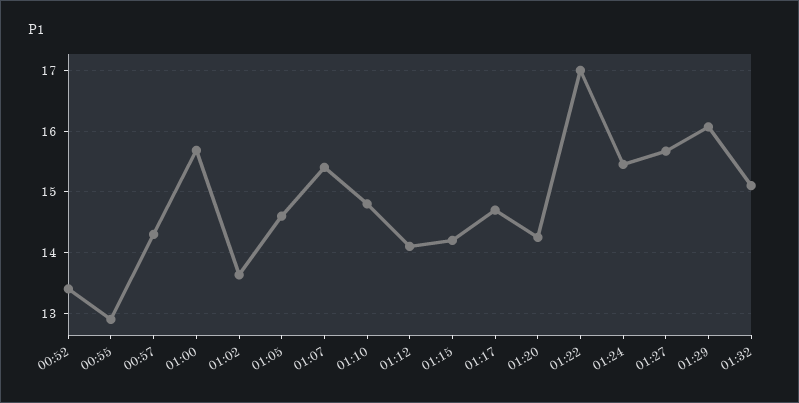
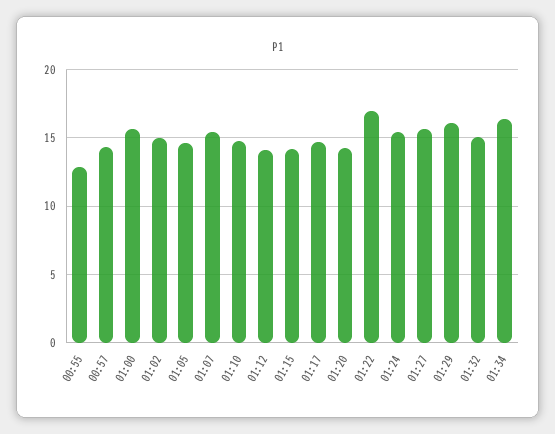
00:52: 13.4 -> none
01:02: 13.6 -> 15
01:34: none -> 16.5

